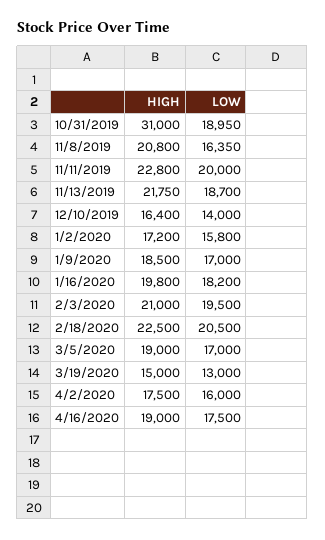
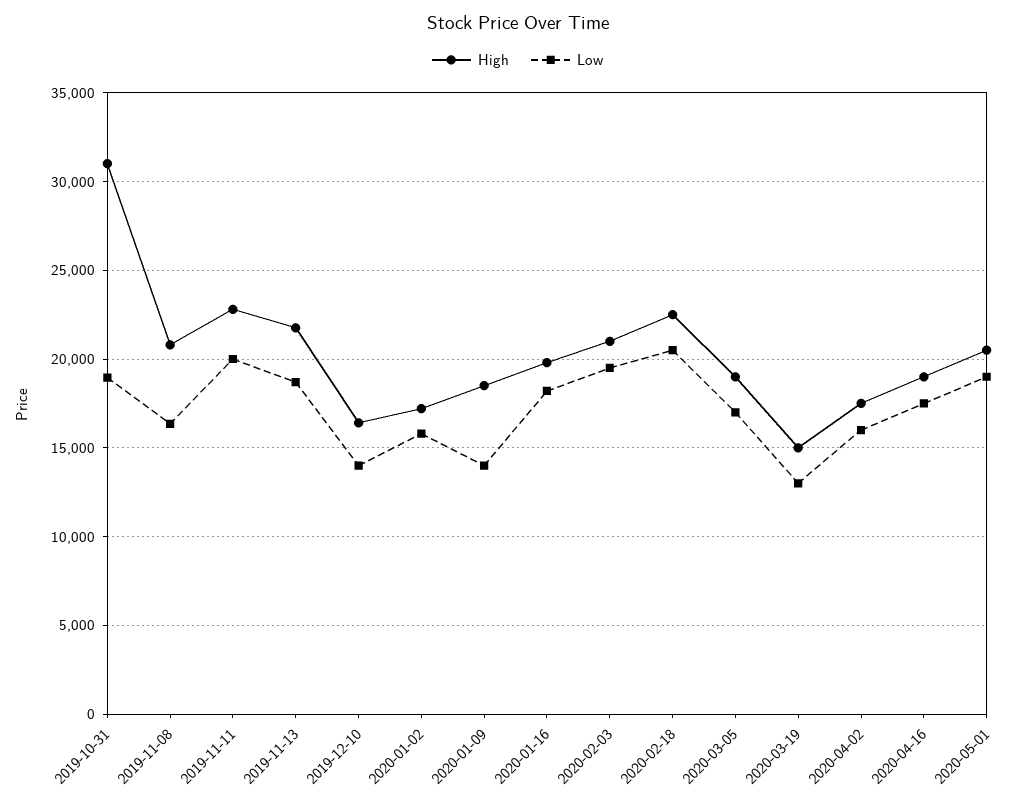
LOW, 1/9/2020: 17000 -> 14000
HIGH, 2020-05-01: none -> 20500
LOW, 2020-05-01: none -> 19000

